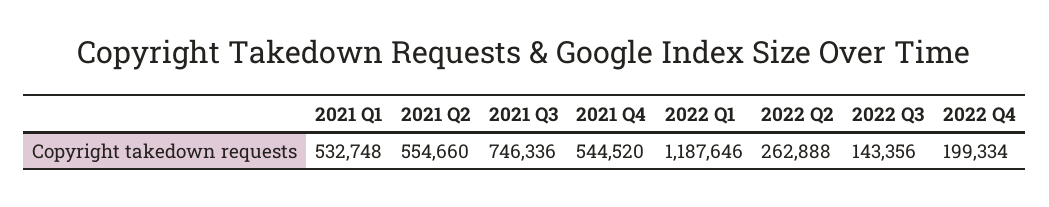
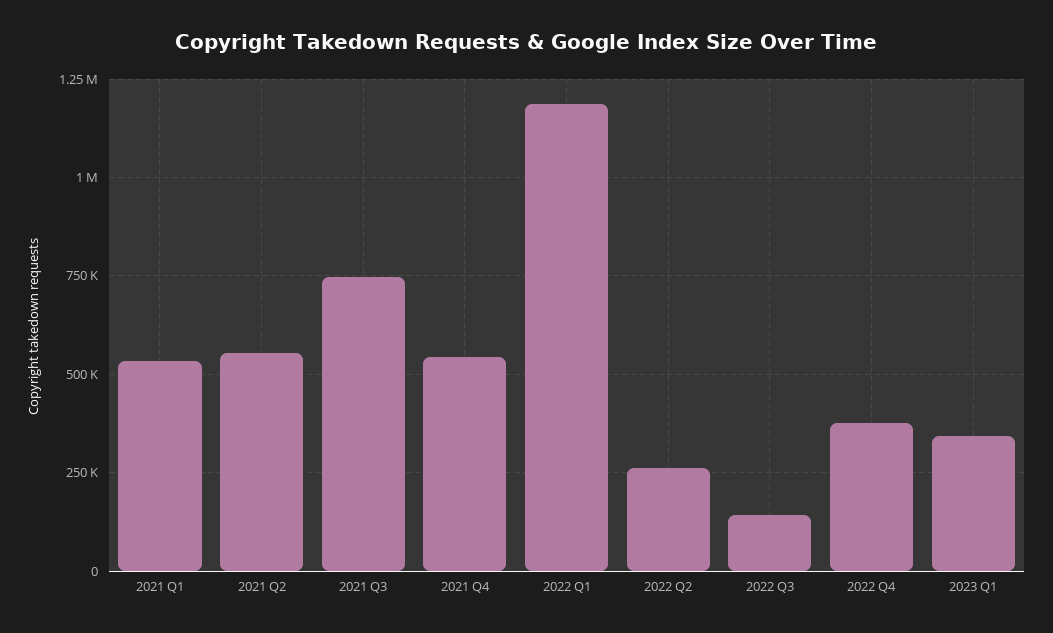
2022 Q4: 199334 -> 375000
2023 Q1: none -> 350000

